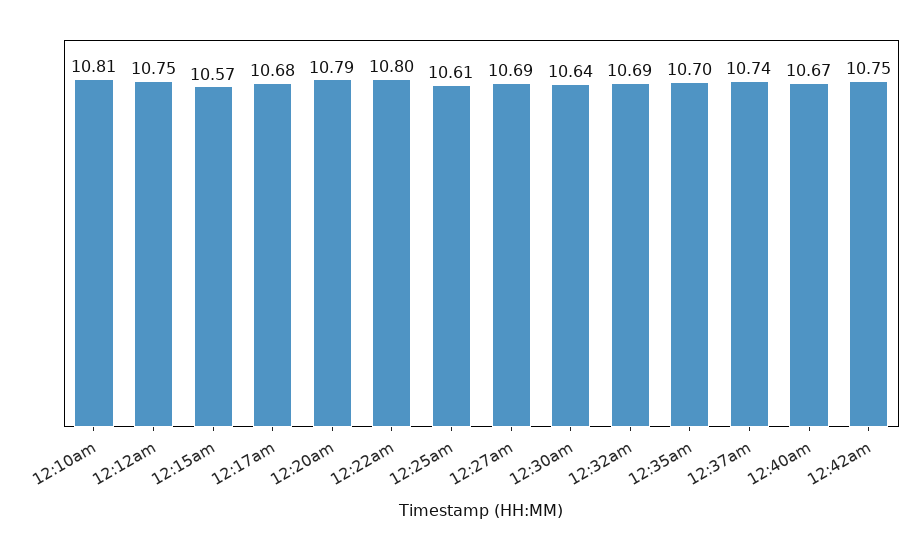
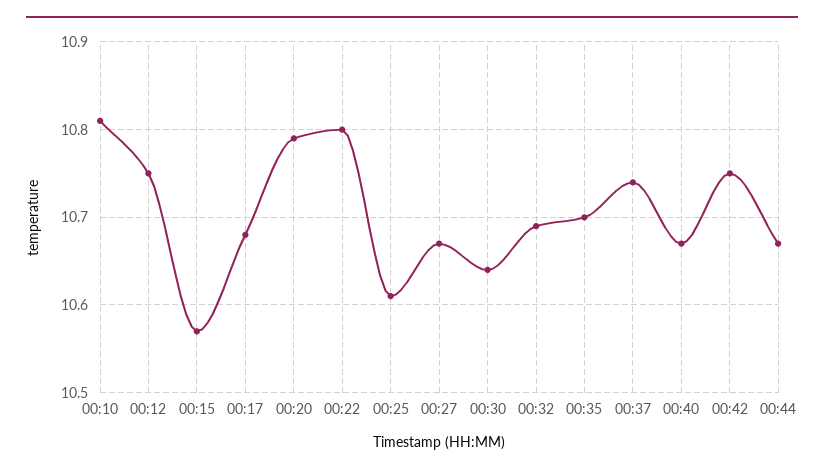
12:27am: 10.69 -> 10.67
00:44: none -> 10.67

